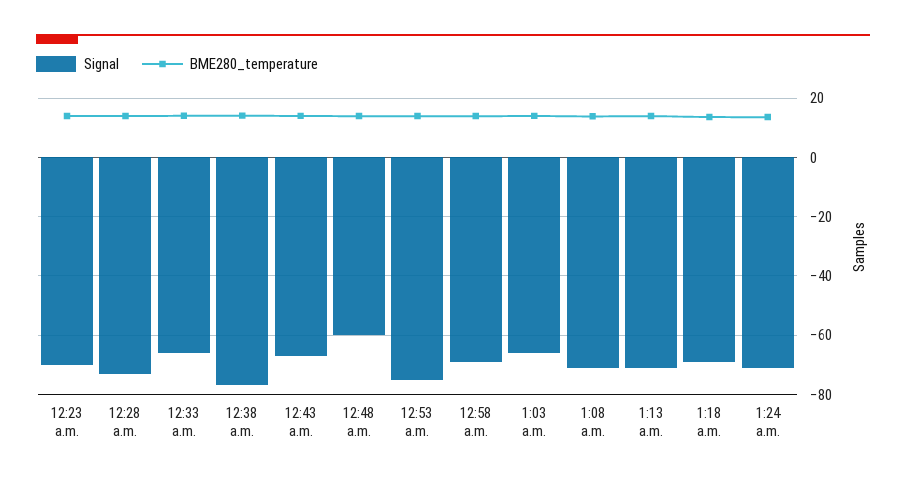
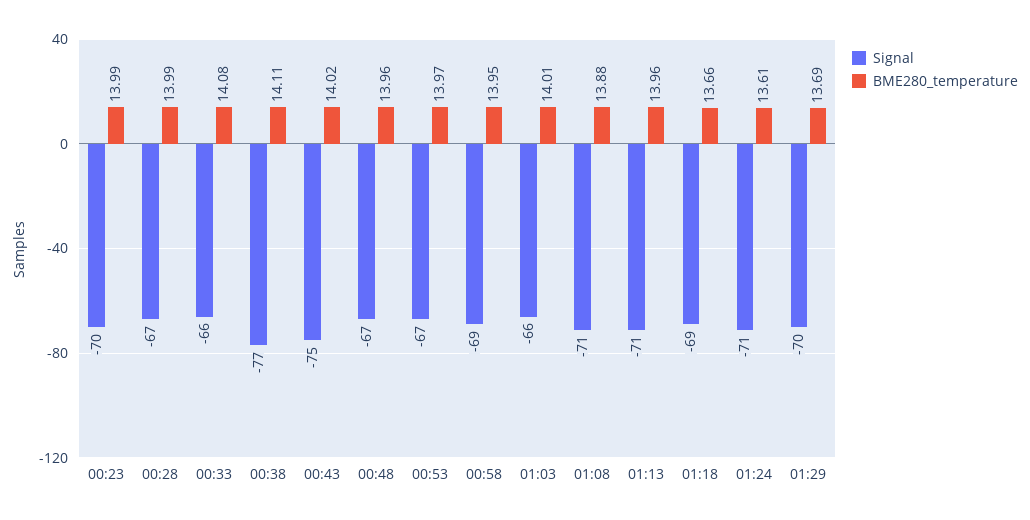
Signal, 12:28 a.m.: -72.5 -> -67
Signal, 12:43 a.m.: -67.5 -> -75
Signal, 12:48 a.m.: -60 -> -67
Signal, 12:53 a.m.: -75 -> -67
Signal, 01:29: none -> -70
BME280_temperature, 01:29: none -> 13.69

